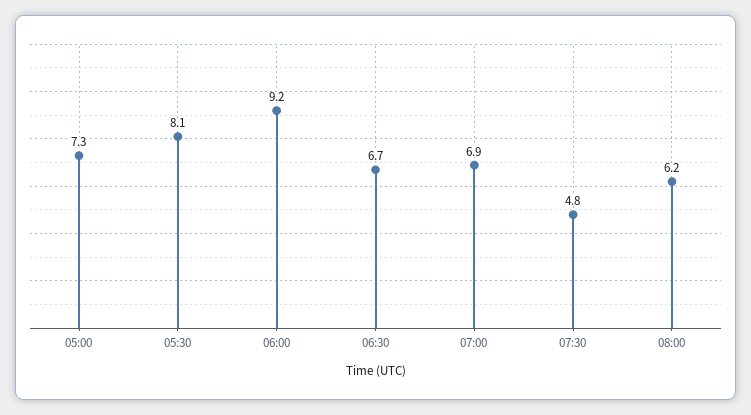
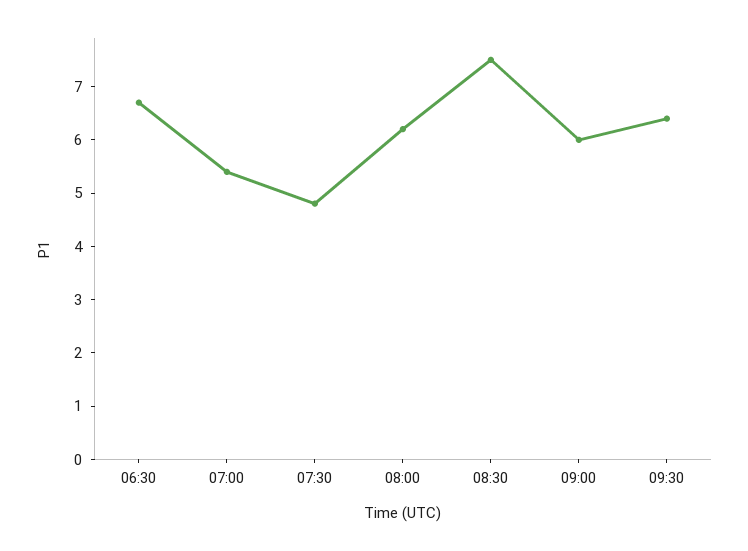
05:00: 7.3 -> none
05:30: 8.1 -> none
06:00: 9.2 -> none
07:00: 6.9 -> 5.5
08:30: none -> 7.5
09:00: none -> 6
09:30: none -> 6.5

